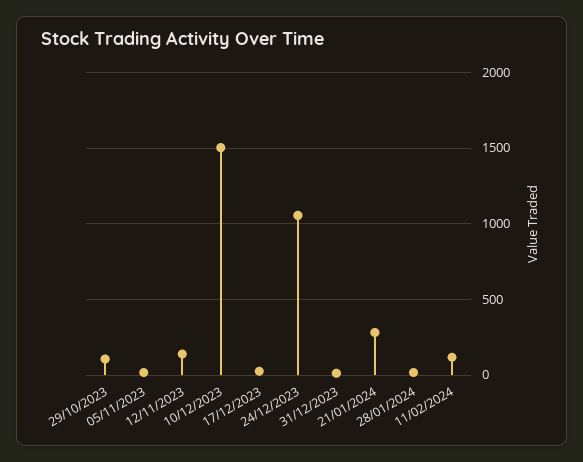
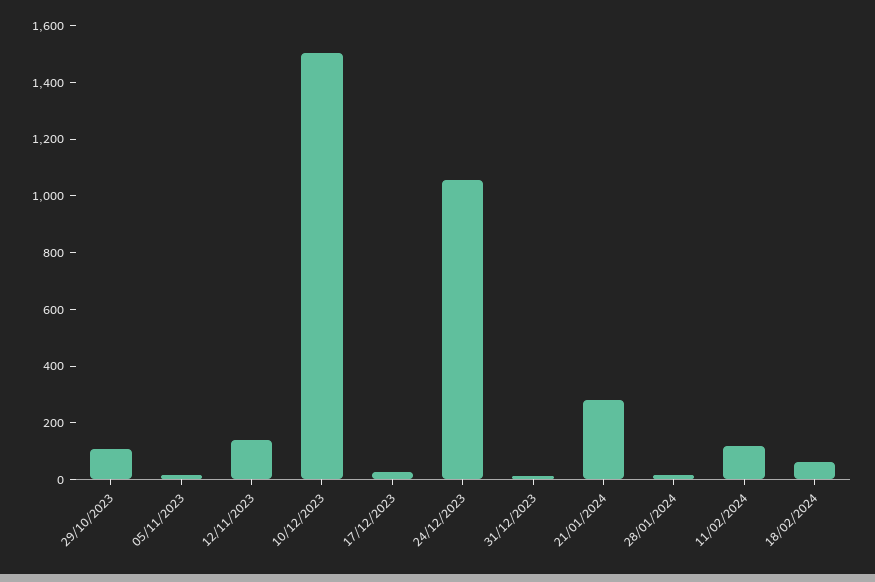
18/02/2024: none -> 50

